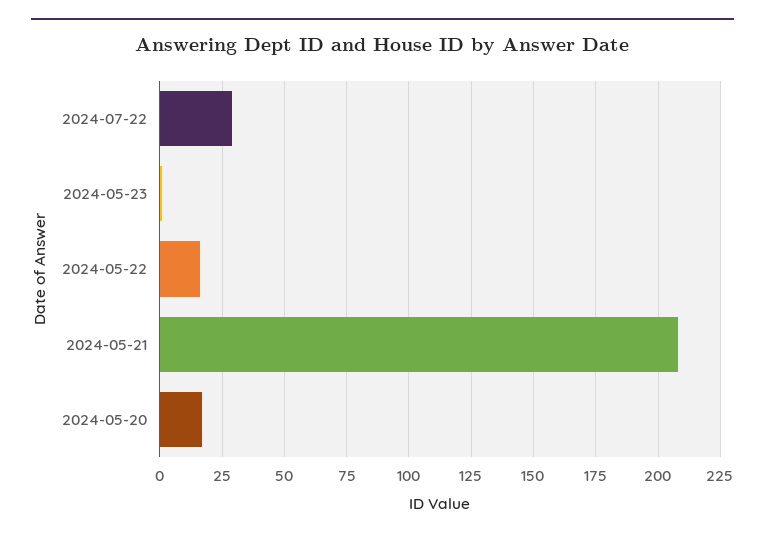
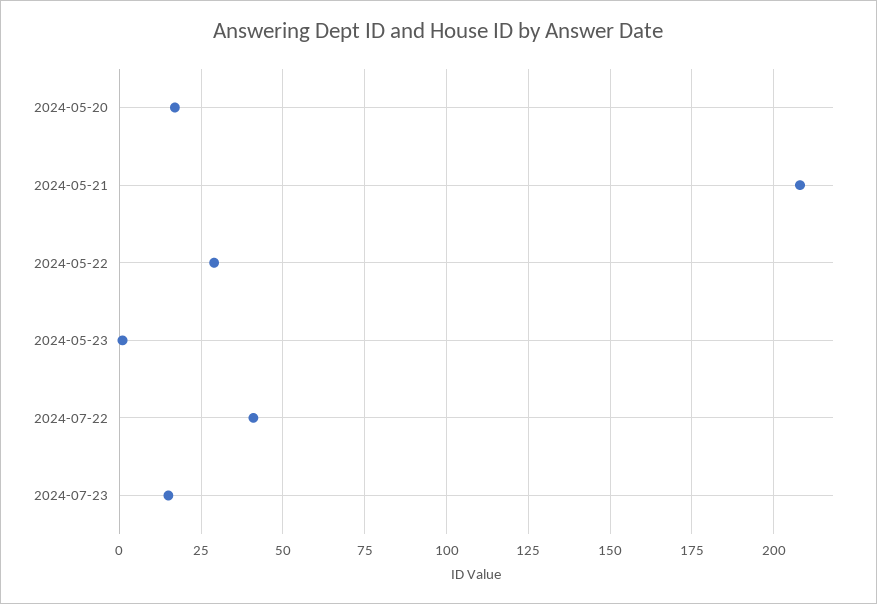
2024-07-22: 30 -> 40
2024-05-22: 15 -> 30
2024-07-23: none -> 15

